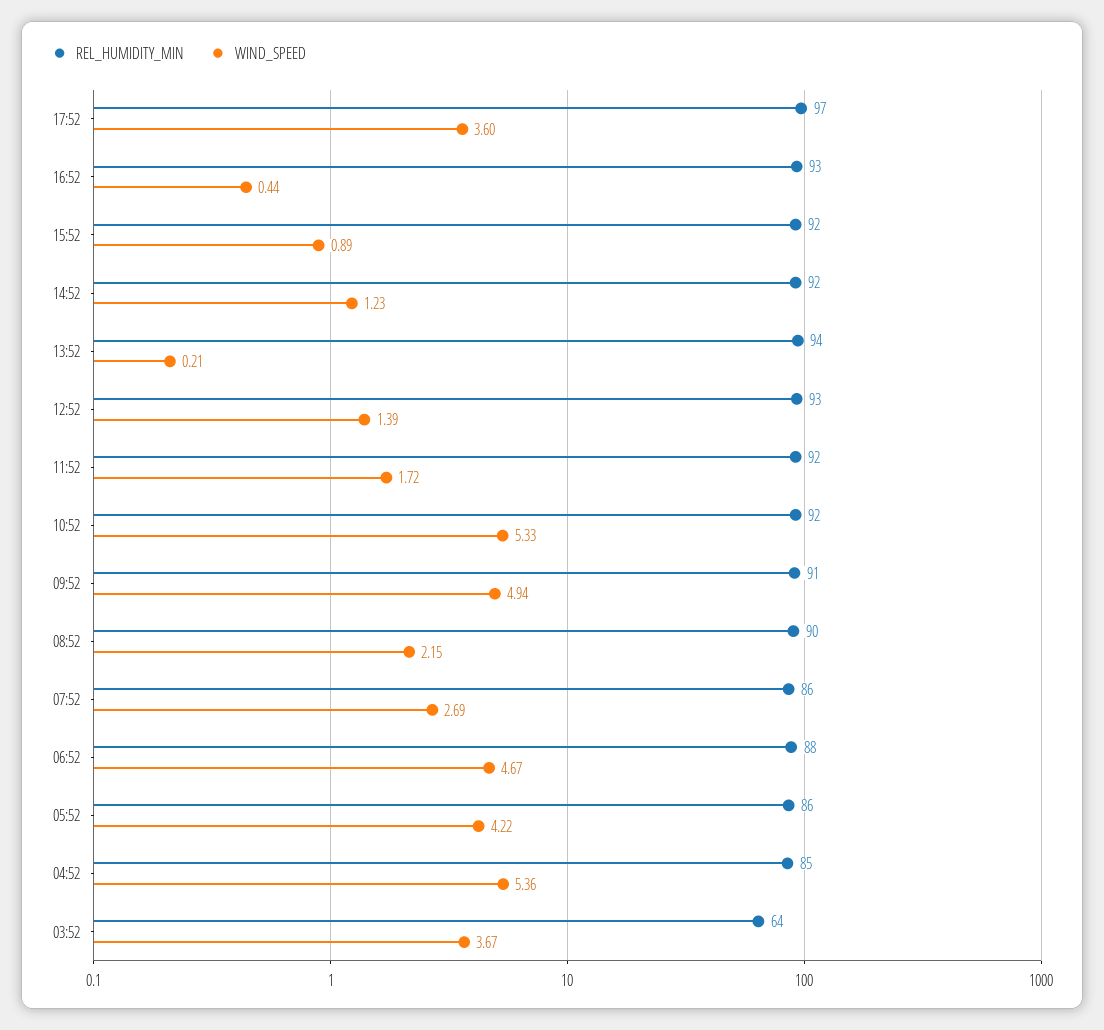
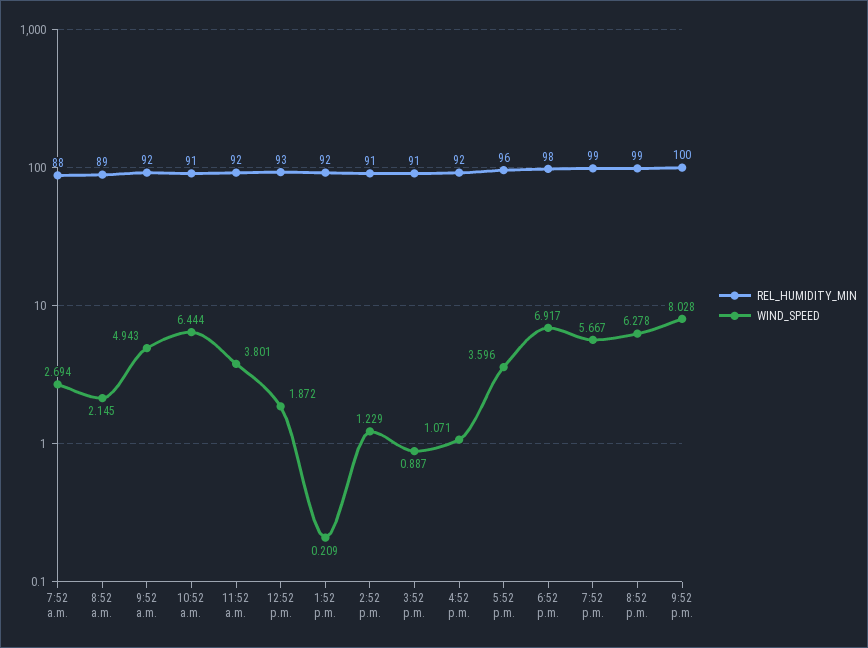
REL_HUMIDITY_MIN, 17:52: 97 -> 96
REL_HUMIDITY_MIN, 16:52: 93 -> 92
WIND_SPEED, 16:52: 0.44 -> 1.071
REL_HUMIDITY_MIN, 15:52: 92 -> 91
REL_HUMIDITY_MIN, 14:52: 92 -> 91
REL_HUMIDITY_MIN, 13:52: 94 -> 92
WIND_SPEED, 12:52: 1.39 -> 1.872
WIND_SPEED, 11:52: 1.72 -> 3.801
REL_HUMIDITY_MIN, 10:52: 92 -> 91
WIND_SPEED, 10:52: 5.33 -> 6.444
REL_HUMIDITY_MIN, 09:52: 91 -> 92
REL_HUMIDITY_MIN, 08:52: 90 -> 89
REL_HUMIDITY_MIN, 07:52: 86 -> 88
REL_HUMIDITY_MIN, 06:52: 88 -> none
WIND_SPEED, 06:52: 4.67 -> none
REL_HUMIDITY_MIN, 05:52: 86 -> none
WIND_SPEED, 05:52: 4.22 -> none
REL_HUMIDITY_MIN, 04:52: 85 -> none
WIND_SPEED, 04:52: 5.36 -> none
REL_HUMIDITY_MIN, 03:52: 64 -> none
WIND_SPEED, 03:52: 3.67 -> none
REL_HUMIDITY_MIN, 6:52 p.m.: none -> 98
WIND_SPEED, 6:52 p.m.: none -> 6.917
REL_HUMIDITY_MIN, 7:52 p.m.: none -> 99
WIND_SPEED, 7:52 p.m.: none -> 5.667
REL_HUMIDITY_MIN, 8:52 p.m.: none -> 99
WIND_SPEED, 8:52 p.m.: none -> 6.278
REL_HUMIDITY_MIN, 9:52 p.m.: none -> 100
WIND_SPEED, 9:52 p.m.: none -> 8.028

